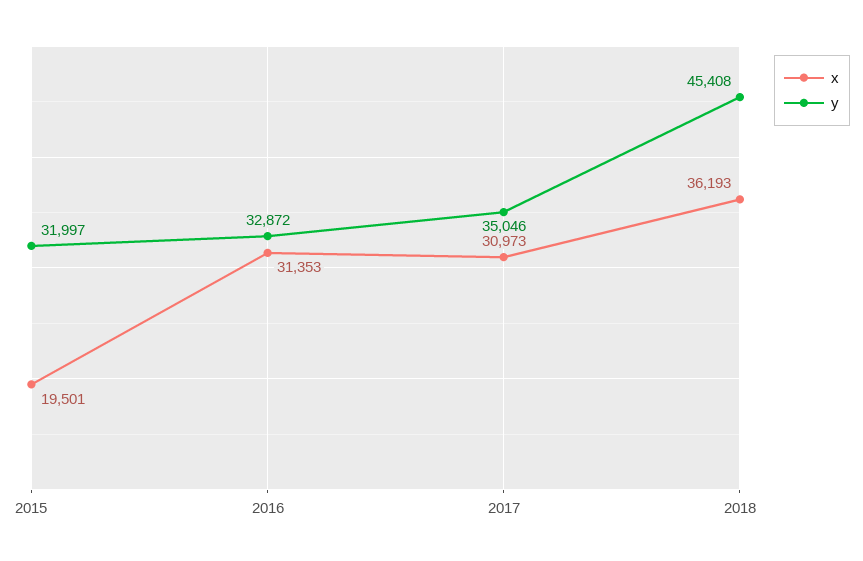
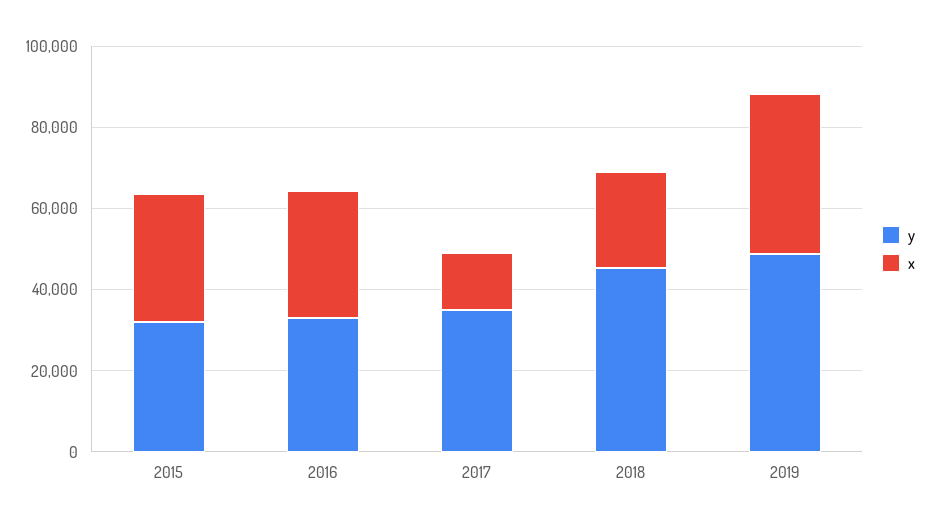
x, 2015: 19501 -> 30000
x, 2017: 30973 -> 15000
x, 2018: 36193 -> 25000
y, 2019: none -> 50000
x, 2019: none -> 40000

